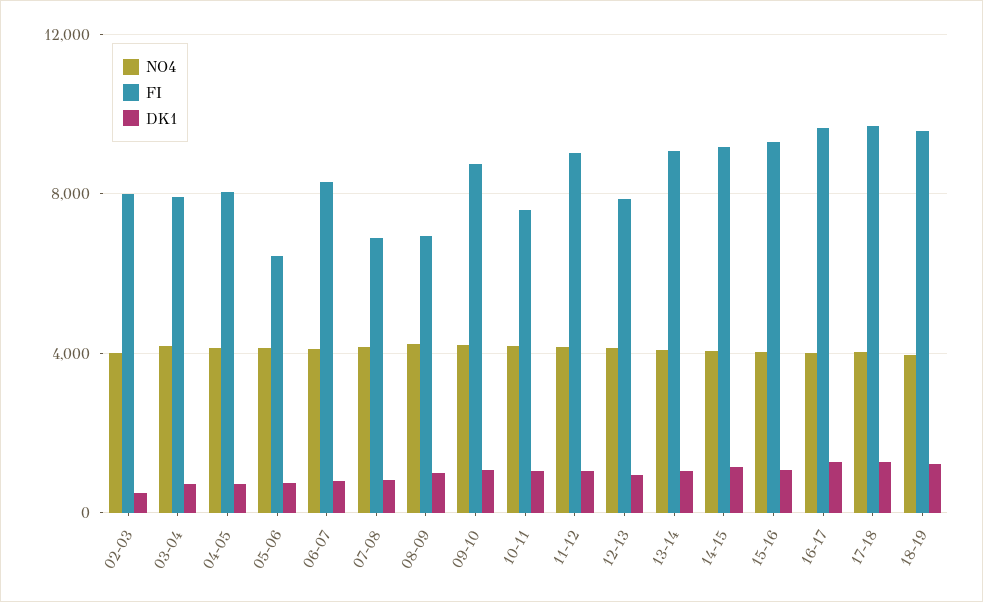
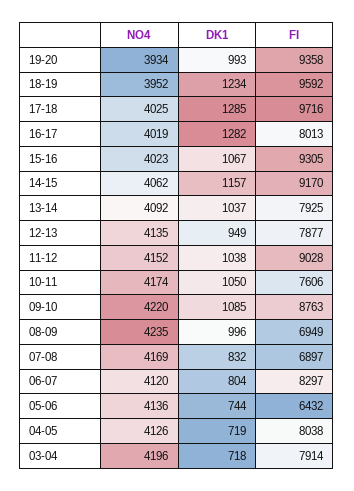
NO4, 02-03: 4000 -> none
FI, 02-03: 8000 -> none
DK1, 02-03: 500 -> none
FI, 13-14: 9000 -> 7925
FI, 16-17: 9500 -> 8013
NO4, 19-20: none -> 3934
DK1, 19-20: none -> 993
FI, 19-20: none -> 9358

